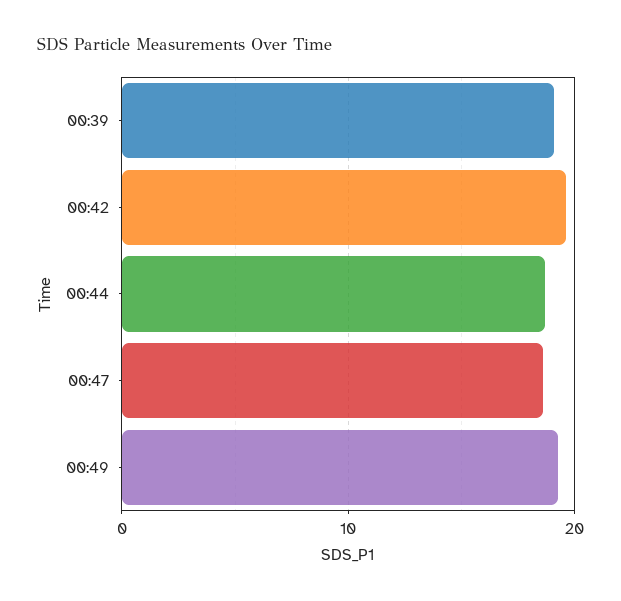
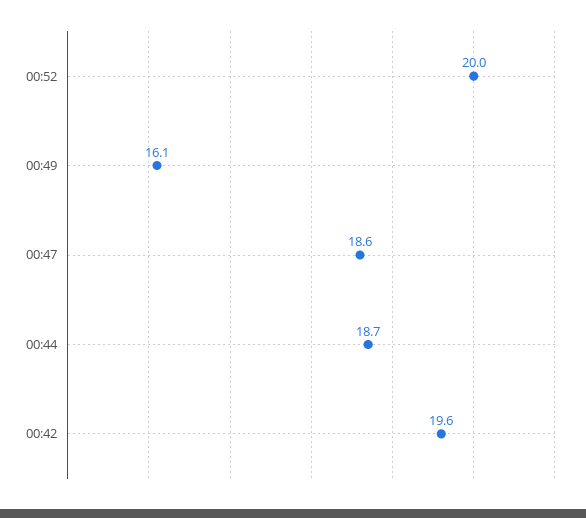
00:39: 19 -> none
00:49: 19 -> 16.1
00:52: none -> 20

